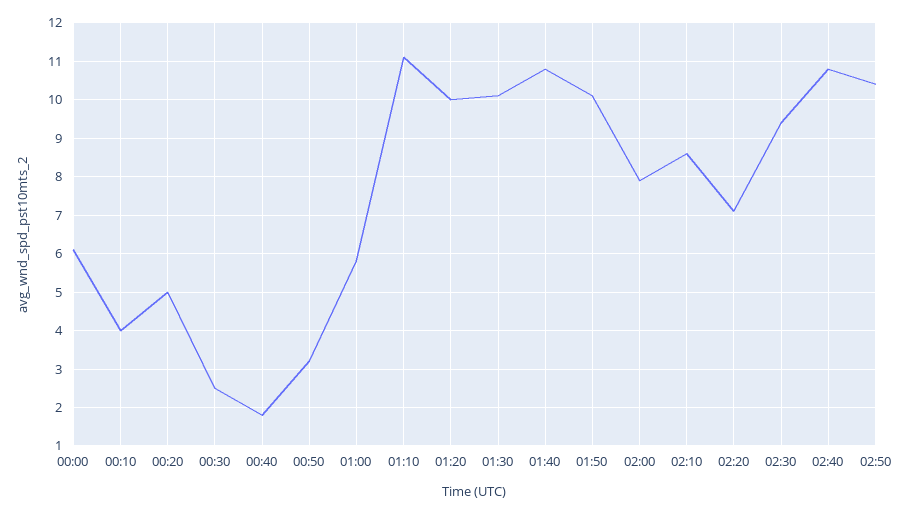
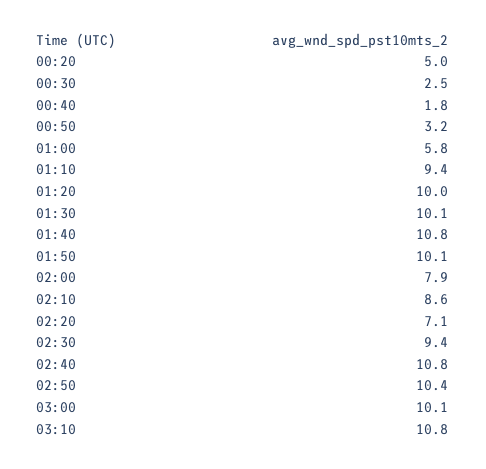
00:00: 6 -> none
00:10: 4 -> none
01:10: 11 -> 9.4
03:00: none -> 10.1
03:10: none -> 10.8

